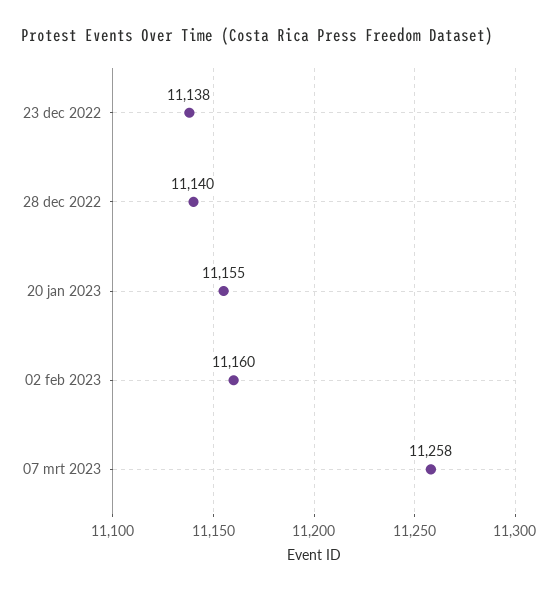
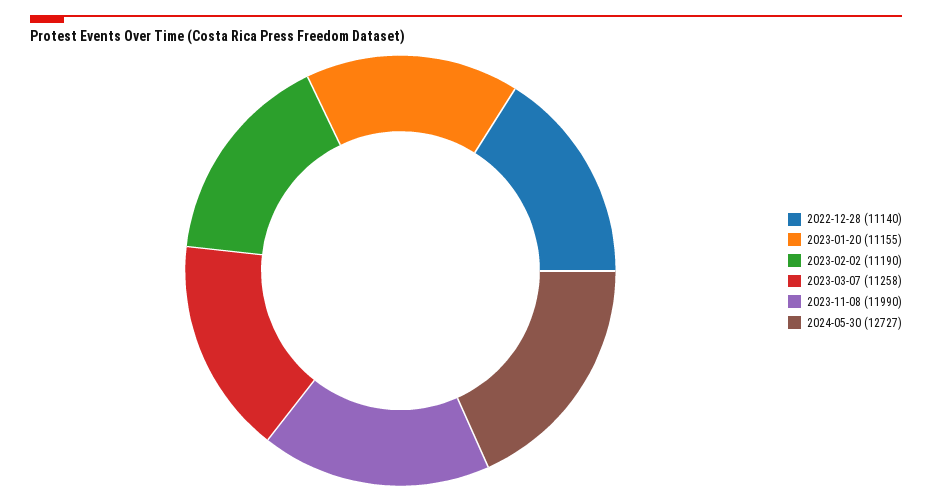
23 dec 2022: 11138 -> none
02 feb 2023: 11160 -> 11190
2023-11-08: none -> 11990
2024-05-30: none -> 12727

